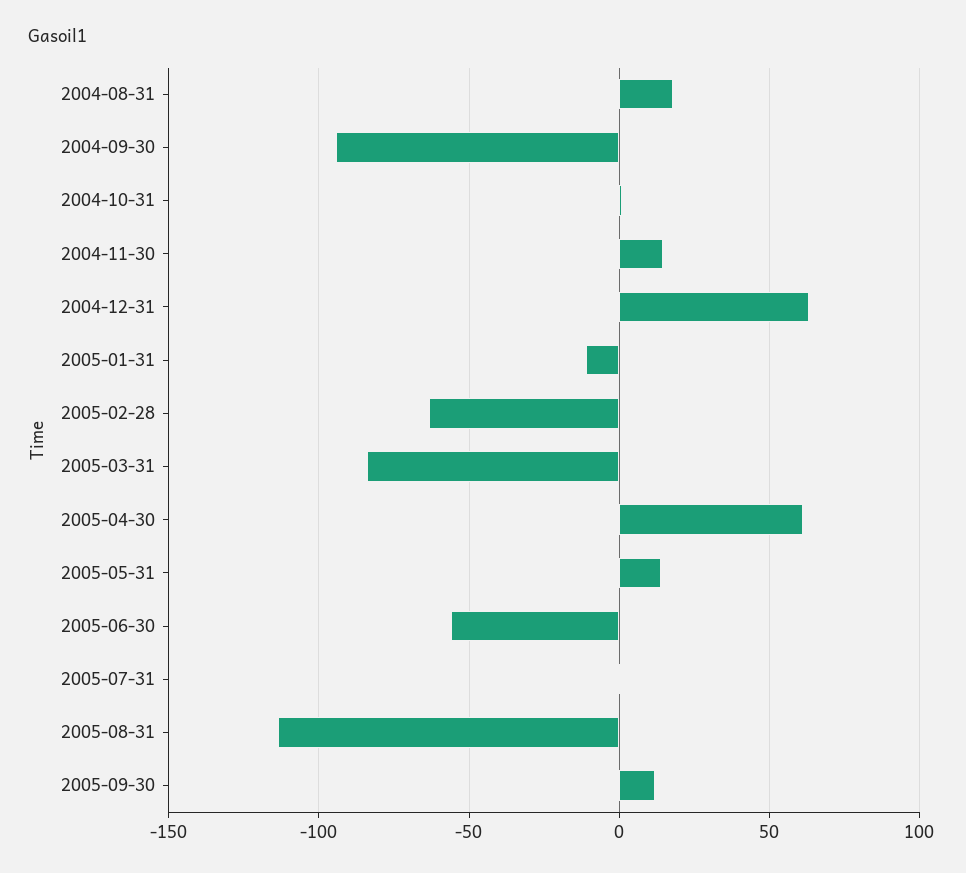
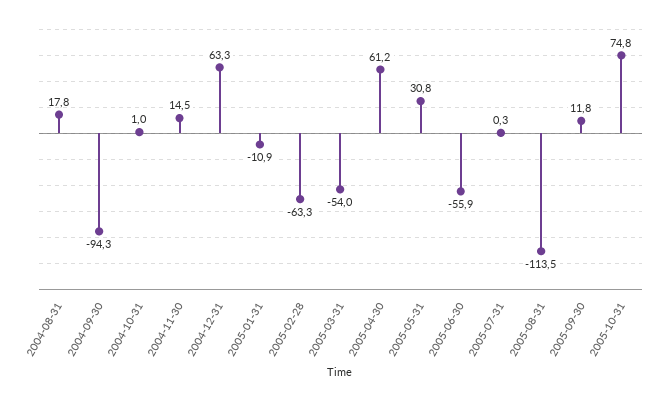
2005-03-31: -85 -> -54
2005-05-31: 15 -> 30.8
2005-10-31: none -> 74.8

